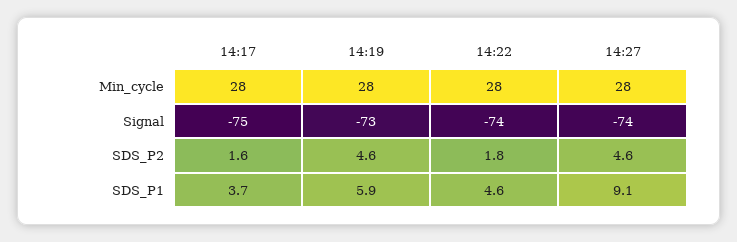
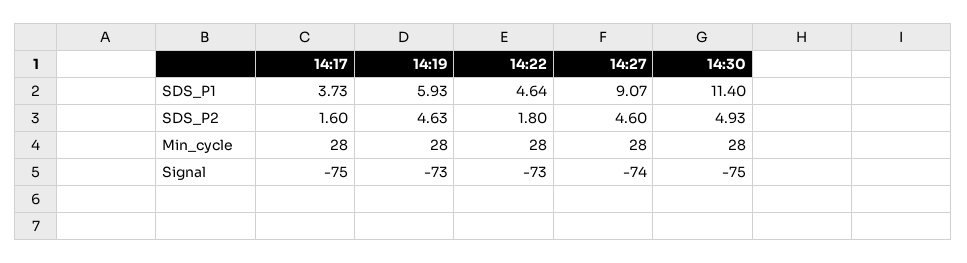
14:22, Signal: -74 -> -73
14:30, SDS_P1: none -> 11.4
14:30, SDS_P2: none -> 4.93
14:30, Min_cycle: none -> 28
14:30, Signal: none -> -75

